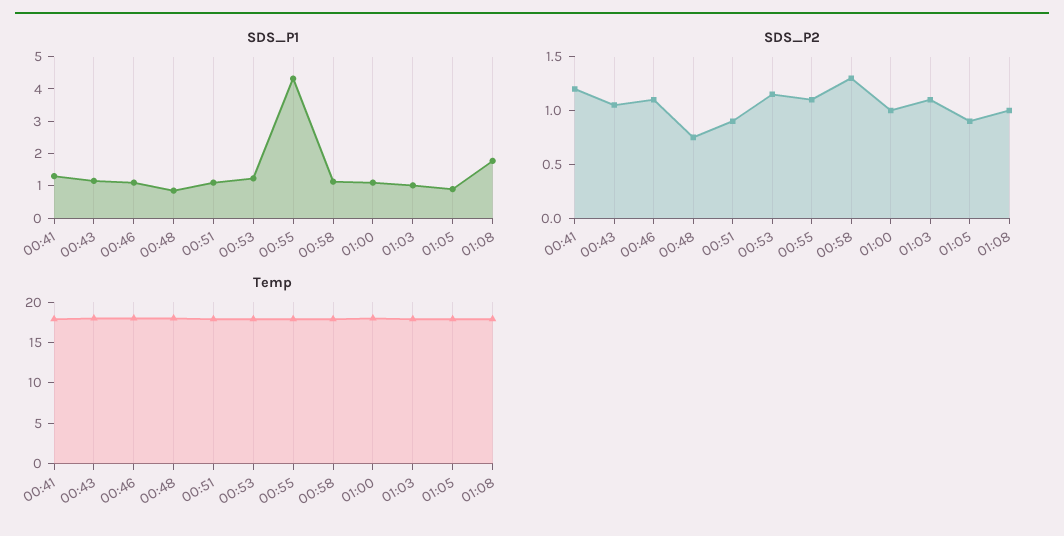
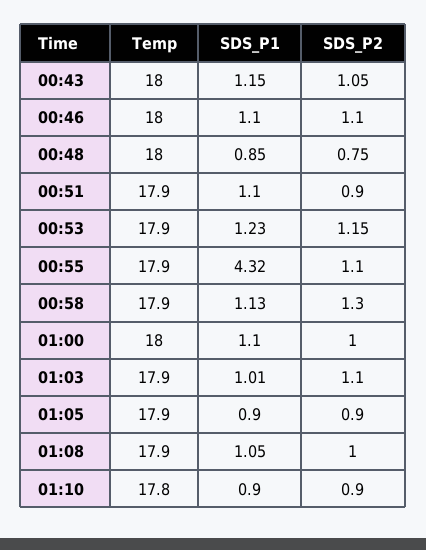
SDS_P1, 00:41: 1.25 -> none
SDS_P1, 01:08: 1.75 -> 1.05
SDS_P2, 00:41: 1.2 -> none
Temp, 00:41: 18 -> none
Temp, 01:10: none -> 17.8
SDS_P1, 01:10: none -> 0.9
SDS_P2, 01:10: none -> 0.9

